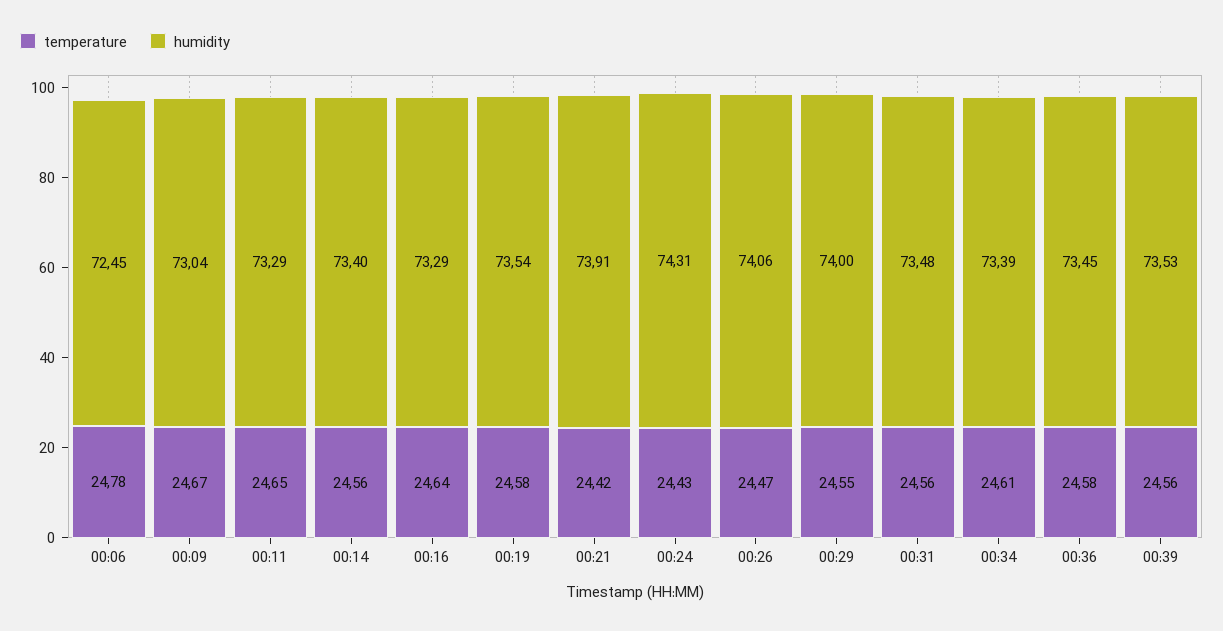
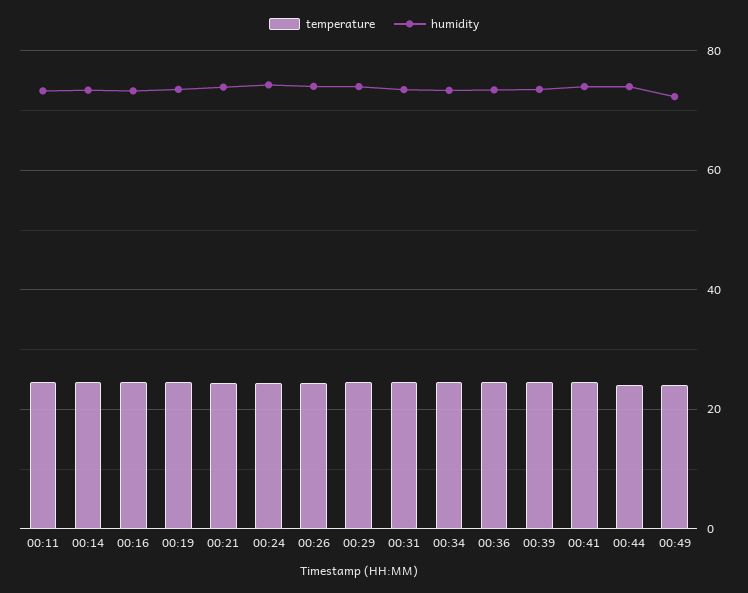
temperature, 00:06: 24.78 -> none
humidity, 00:06: 72.45 -> none
temperature, 00:09: 24.67 -> none
humidity, 00:09: 73.04 -> none
temperature, 00:41: none -> 24
humidity, 00:41: none -> 74
temperature, 00:44: none -> 24
humidity, 00:44: none -> 74
temperature, 00:49: none -> 24
humidity, 00:49: none -> 72

